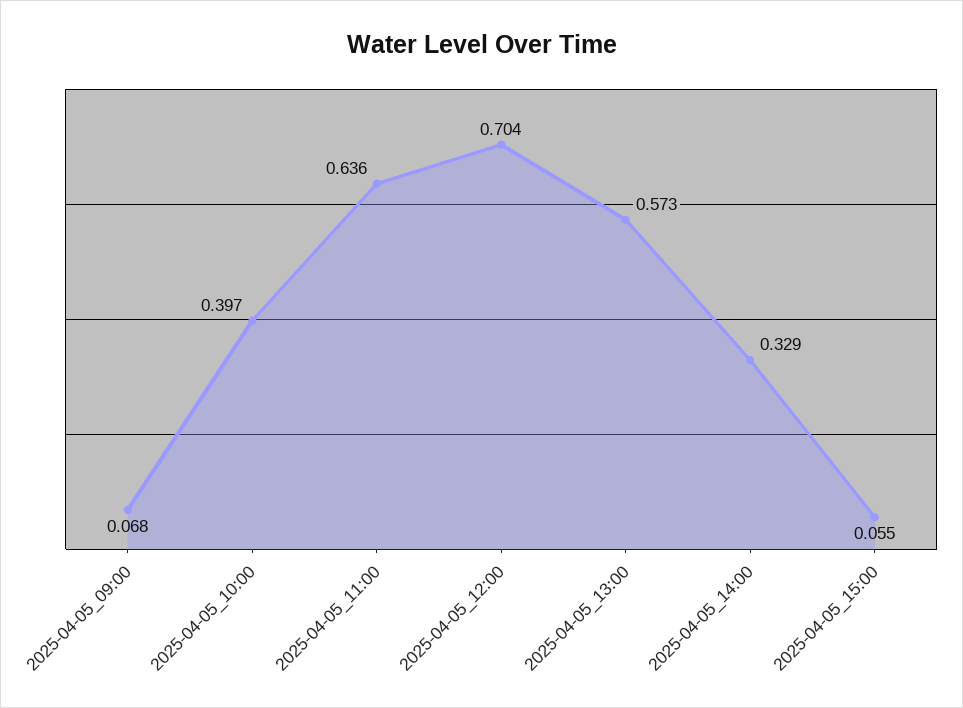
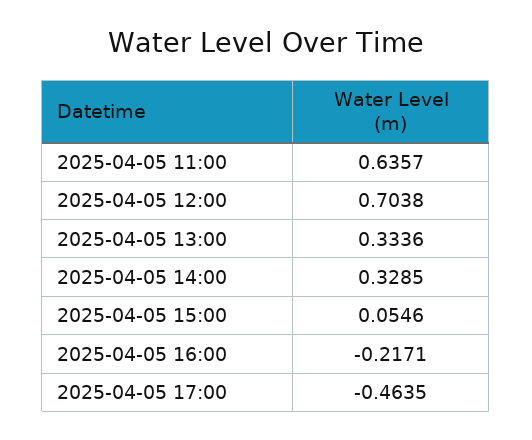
2025-04-05_09:00: 0.068 -> none
2025-04-05_10:00: 0.397 -> none
2025-04-05_13:00: 0.573 -> 0.3336
2025-04-05 16:00: none -> -0.2171
2025-04-05 17:00: none -> -0.4635

